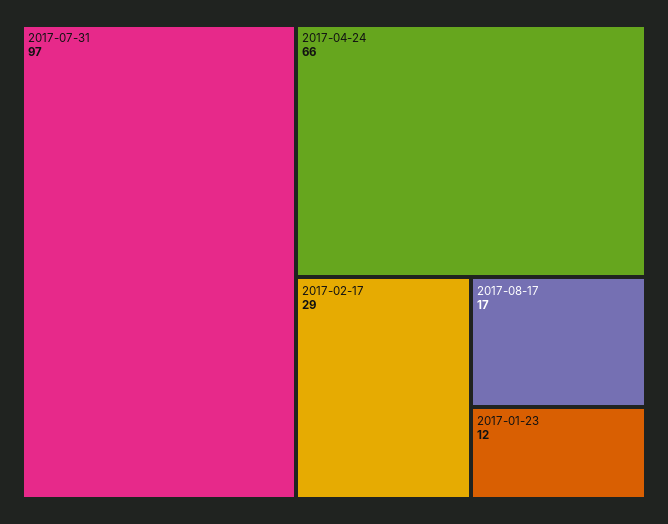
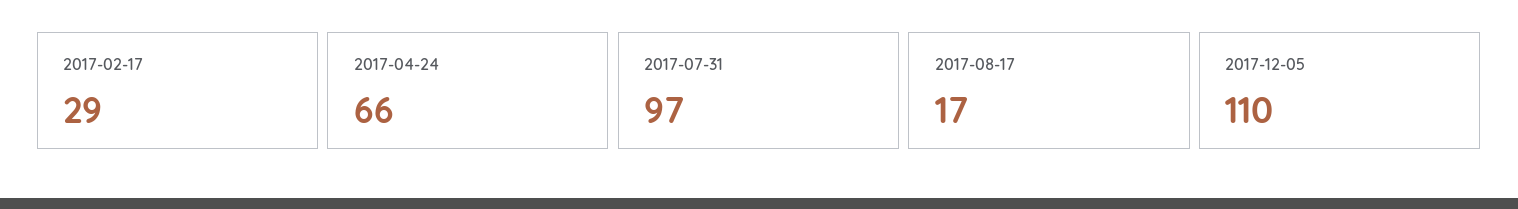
2017-01-23: 12 -> none
2017-12-05: none -> 110

